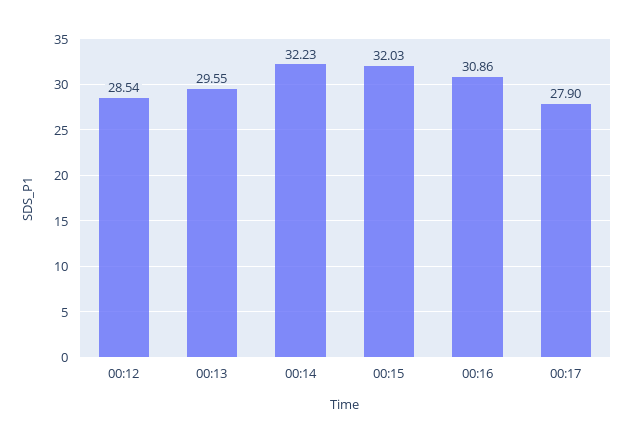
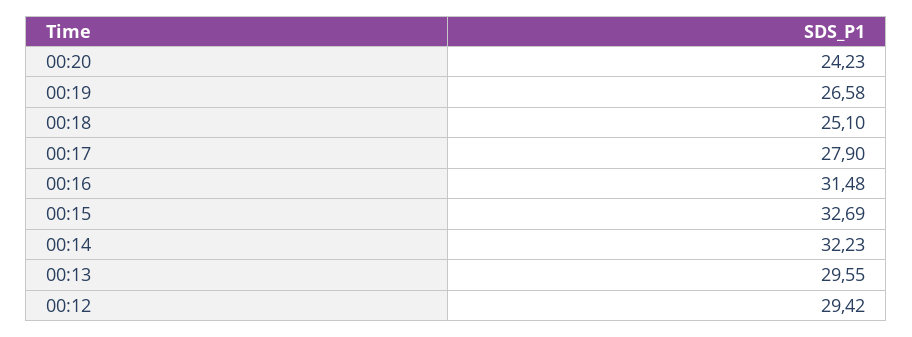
00:12: 28.54 -> 29.42
00:15: 32.03 -> 32.69
00:16: 30.86 -> 31.48
00:20: none -> 24.23
00:19: none -> 26.58
00:18: none -> 25.1

